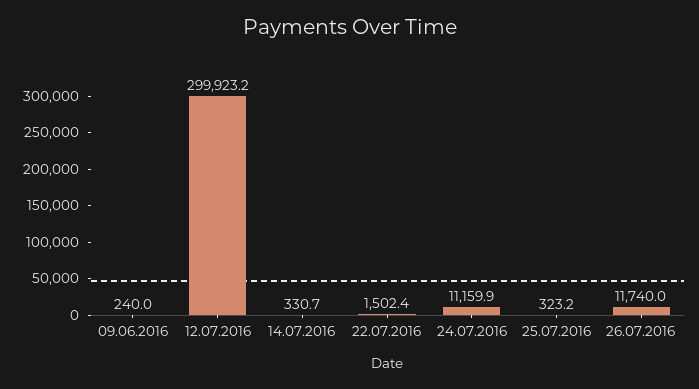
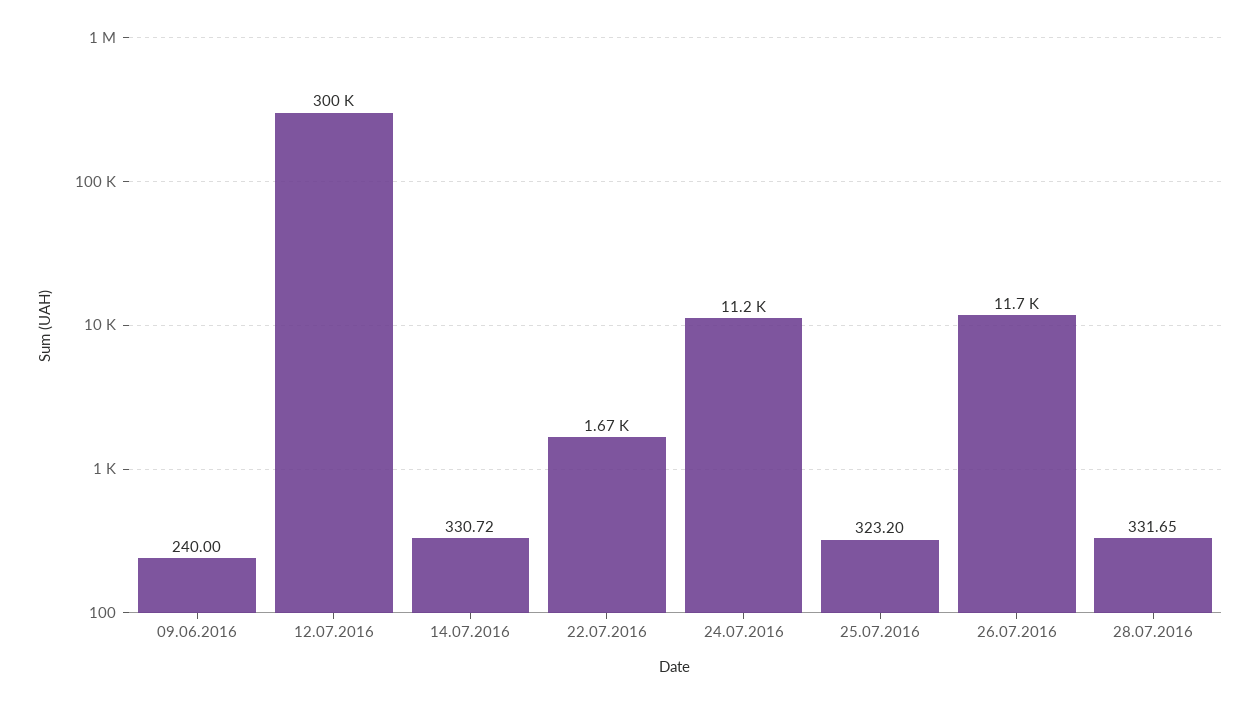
22.07.2016: 1502.4 -> 1670
28.07.2016: none -> 331.65

